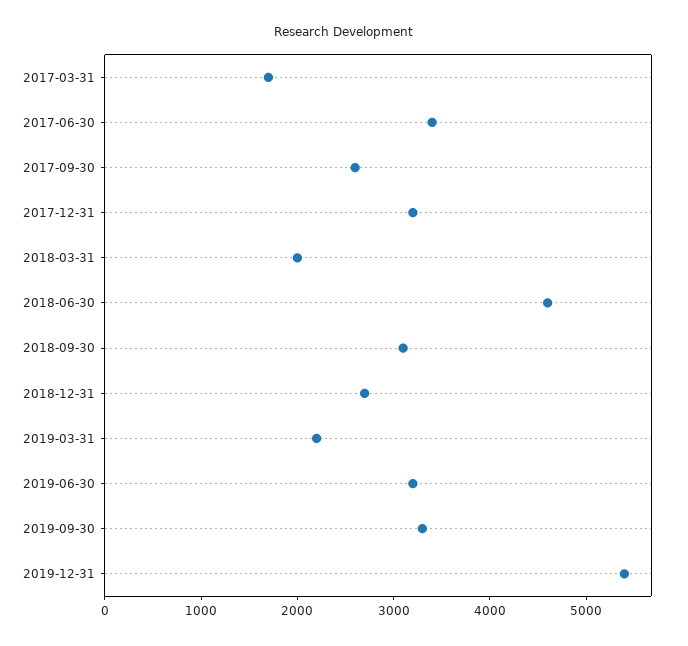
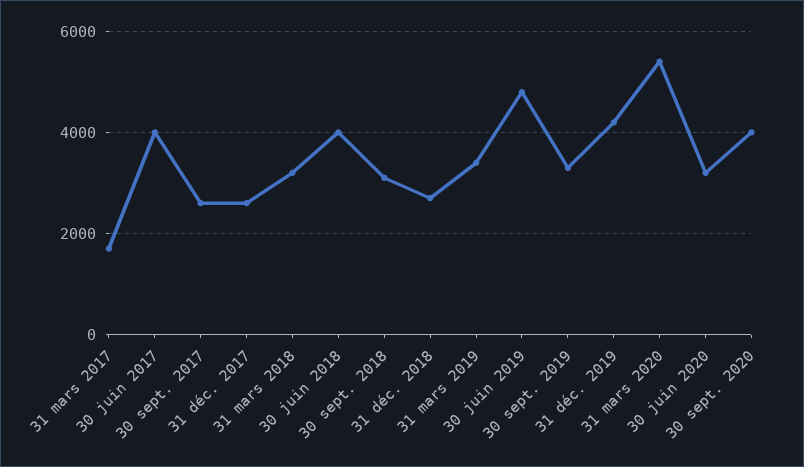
2017-06-30: 3400 -> 4000
2017-12-31: 3200 -> 2600
2018-03-31: 2000 -> 3200
2018-06-30: 4600 -> 4000
2019-03-31: 2200 -> 3400
2019-06-30: 3200 -> 4800
2019-12-31: 5400 -> 4200
31 mars 2020: none -> 5400
30 juin 2020: none -> 3200
30 sept. 2020: none -> 4000

